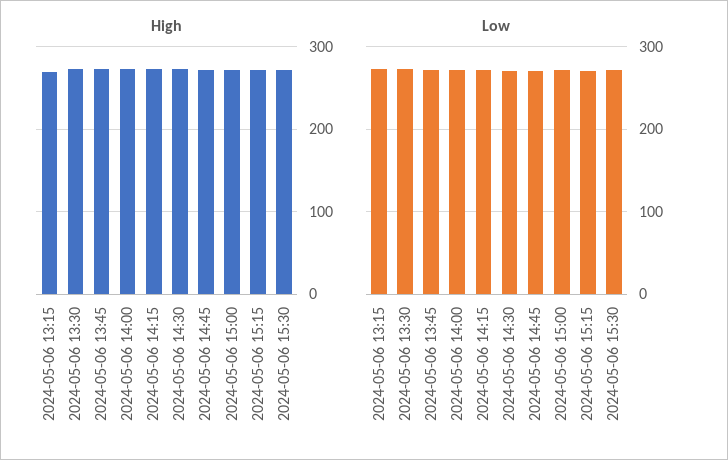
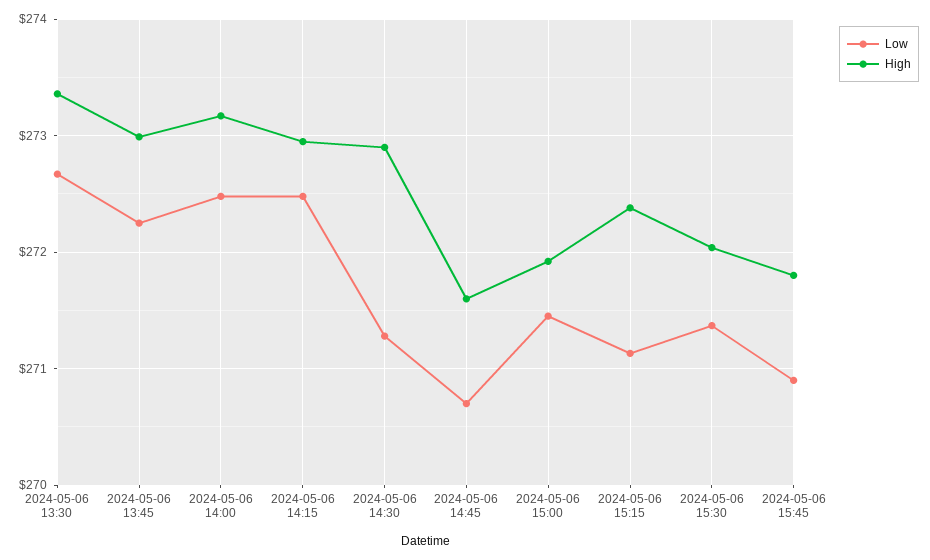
High, 2024-05-06 13:15: 270 -> none
Low, 2024-05-06 13:15: 270 -> none
Low, 2024-05-06 15:45: none -> 270.9
High, 2024-05-06 15:45: none -> 271.8

